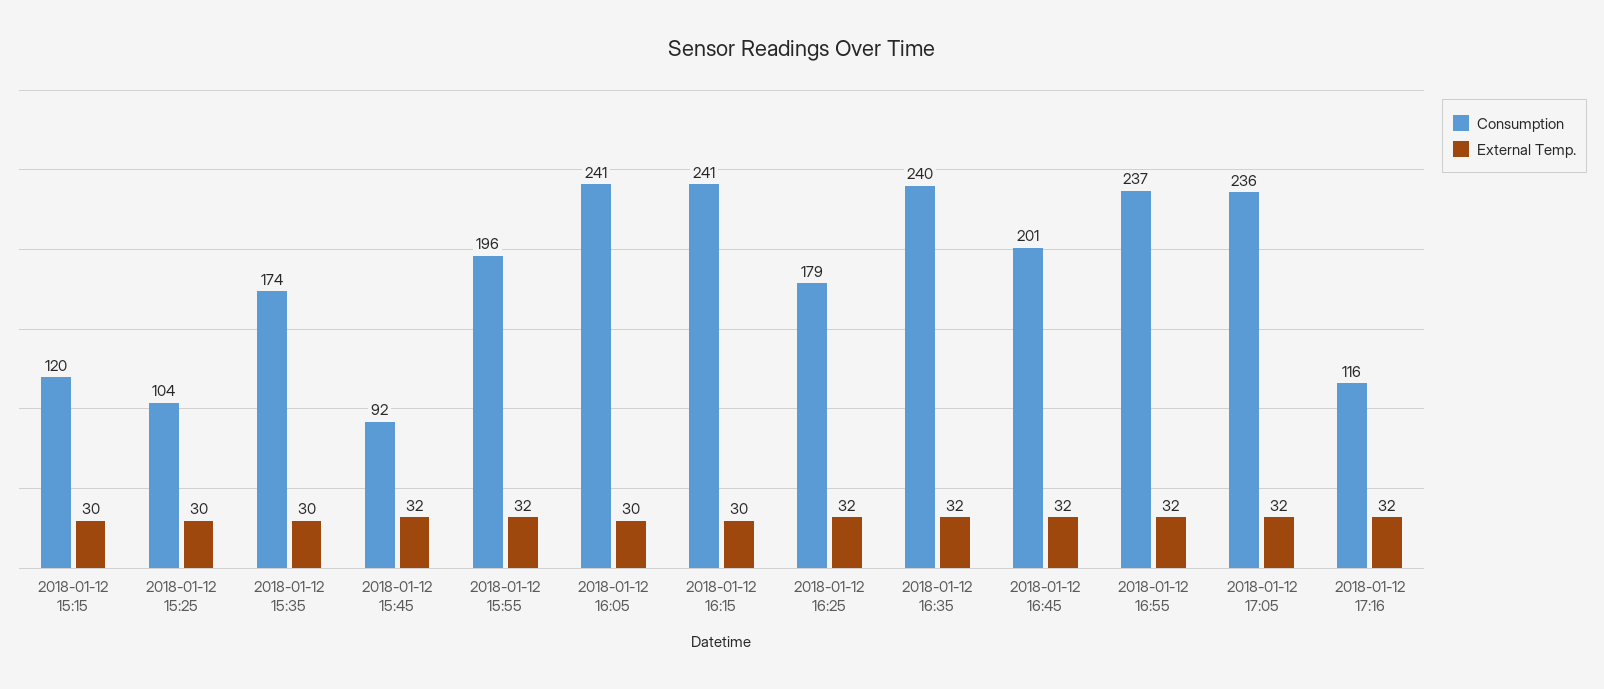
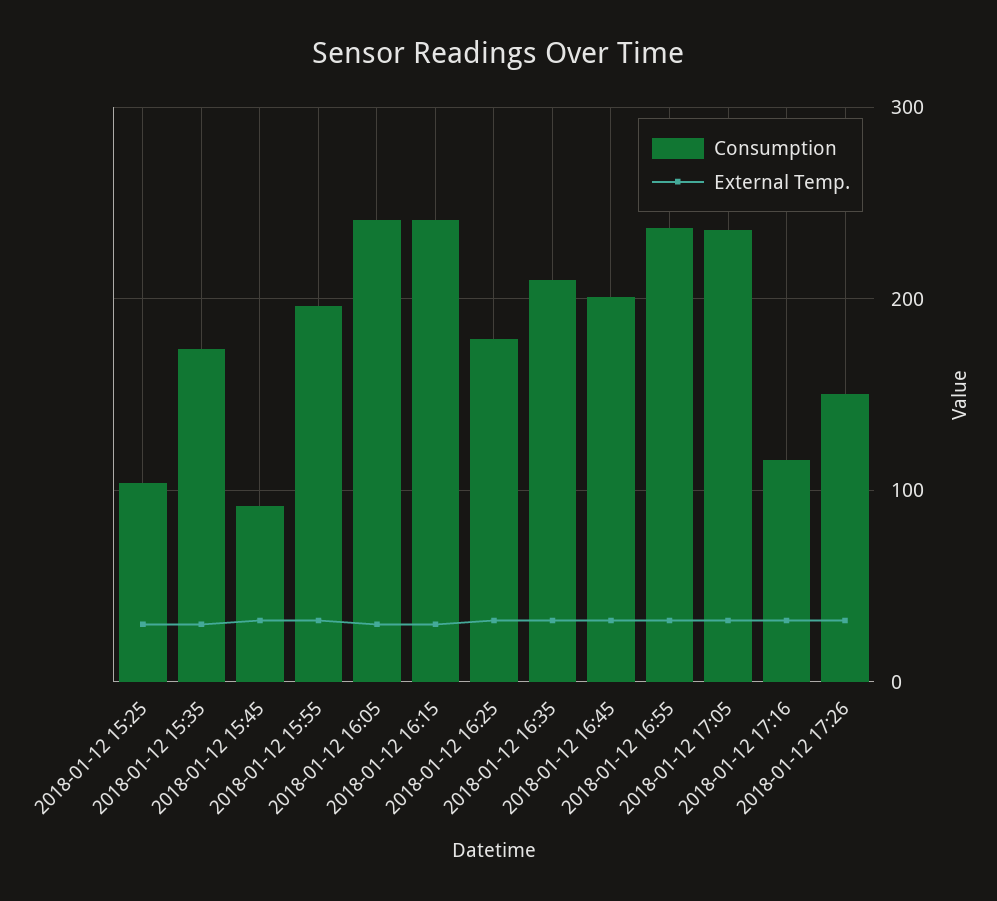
Consumption, 2018-01-12 15:15: 120 -> none
External Temp., 2018-01-12 15:15: 30 -> none
Consumption, 2018-01-12 16:35: 240 -> 210
Consumption, 2018-01-12 17:26: none -> 150
External Temp., 2018-01-12 17:26: none -> 30

